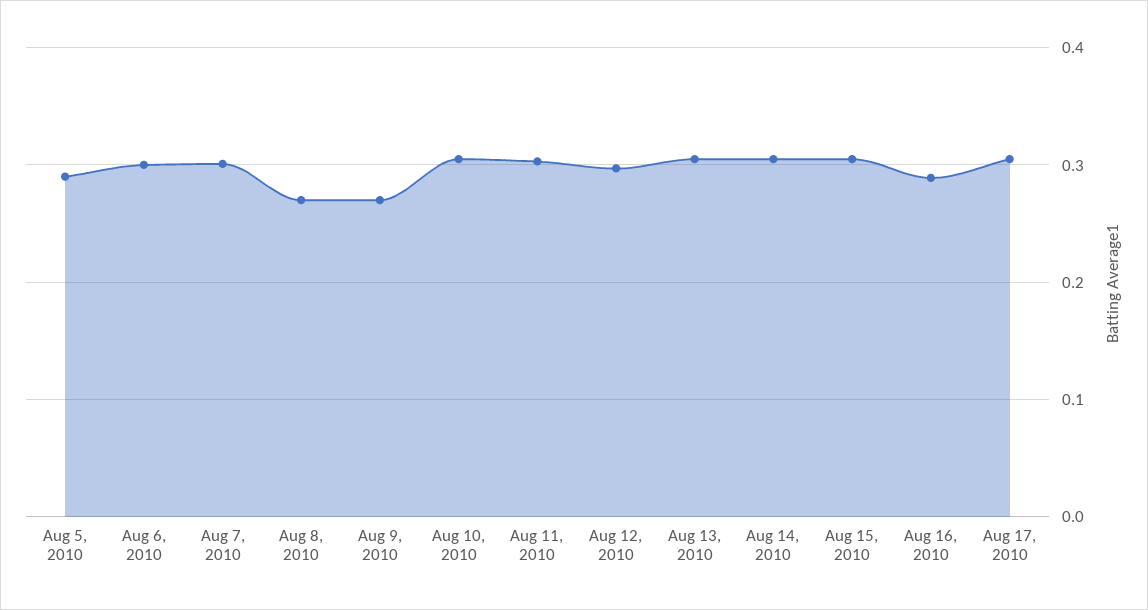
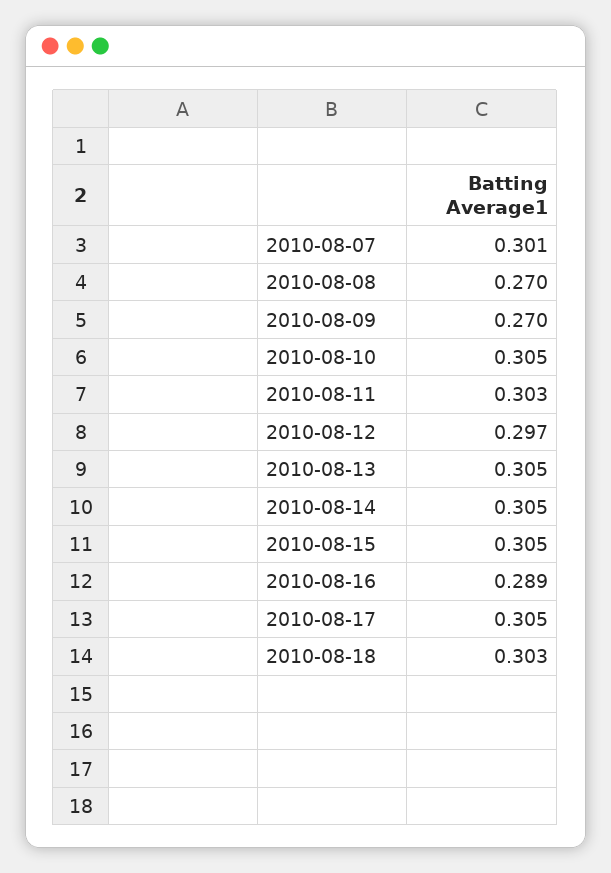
Aug 5, 2010: 0.29 -> none
Aug 6, 2010: 0.3 -> none
2010-08-18: none -> 0.303

